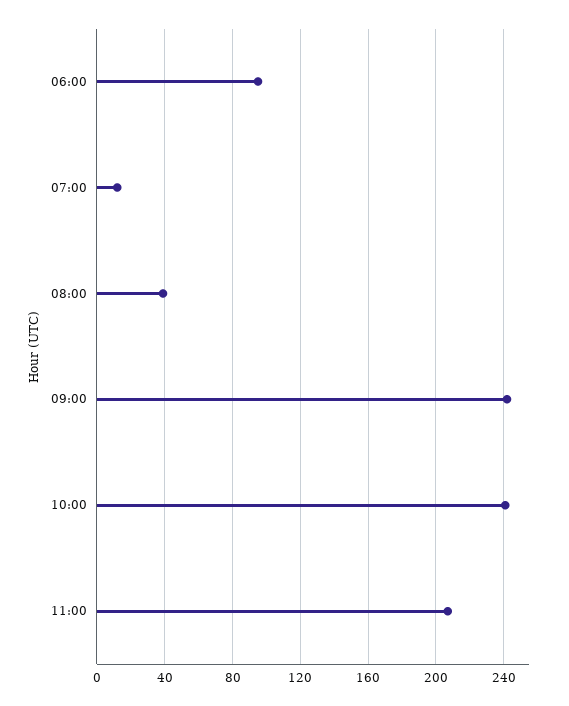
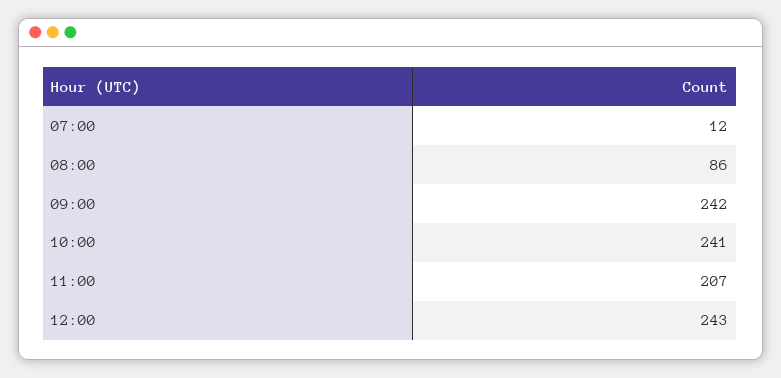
06:00: 95 -> none
08:00: 40 -> 86
12:00: none -> 243

